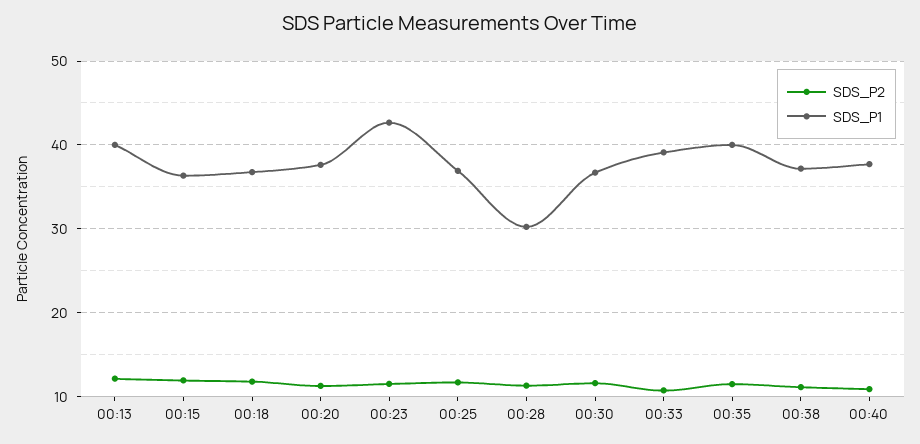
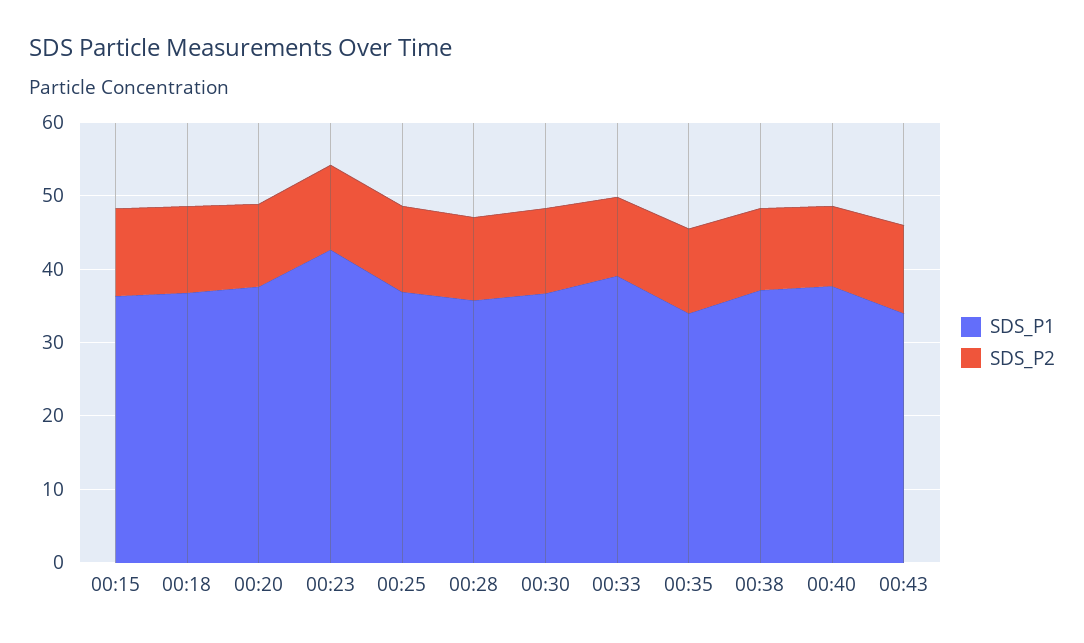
SDS_P2, 00:13: 12 -> none
SDS_P1, 00:13: 40 -> none
SDS_P1, 00:28: 30 -> 36
SDS_P1, 00:35: 40 -> 34
SDS_P1, 00:43: none -> 34
SDS_P2, 00:43: none -> 12

